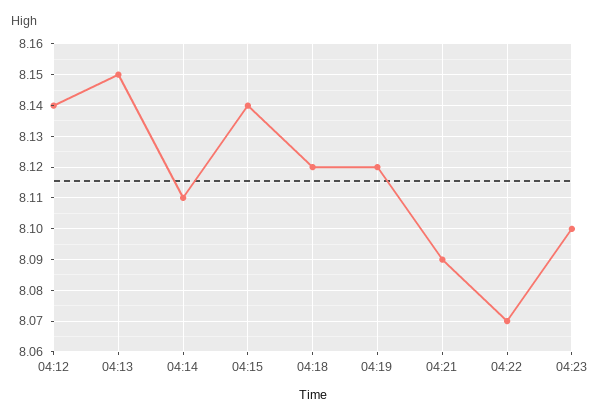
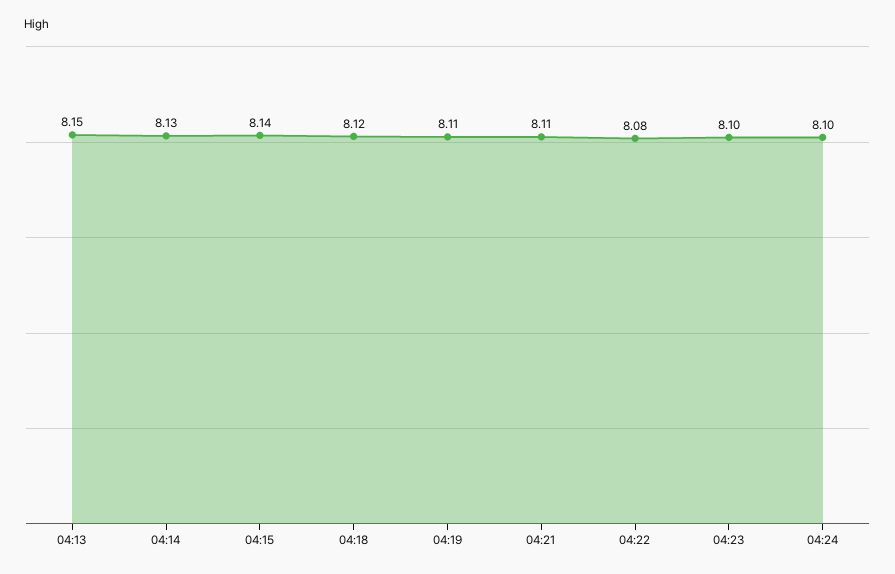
04:12: 8.14 -> none
04:14: 8.11 -> 8.13
04:19: 8.12 -> 8.11
04:21: 8.09 -> 8.11
04:22: 8.07 -> 8.08
04:24: none -> 8.1

